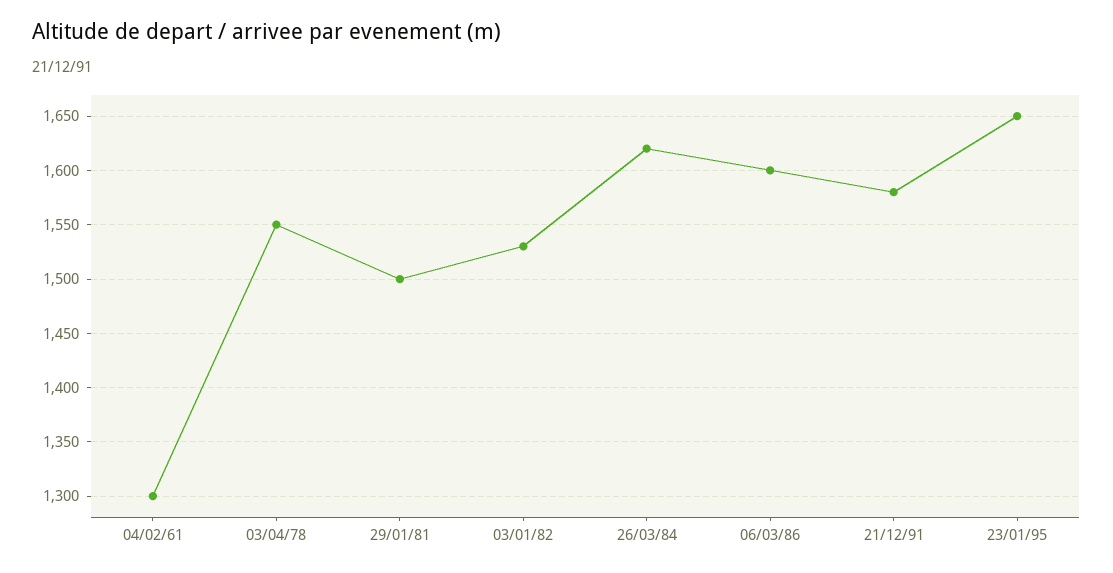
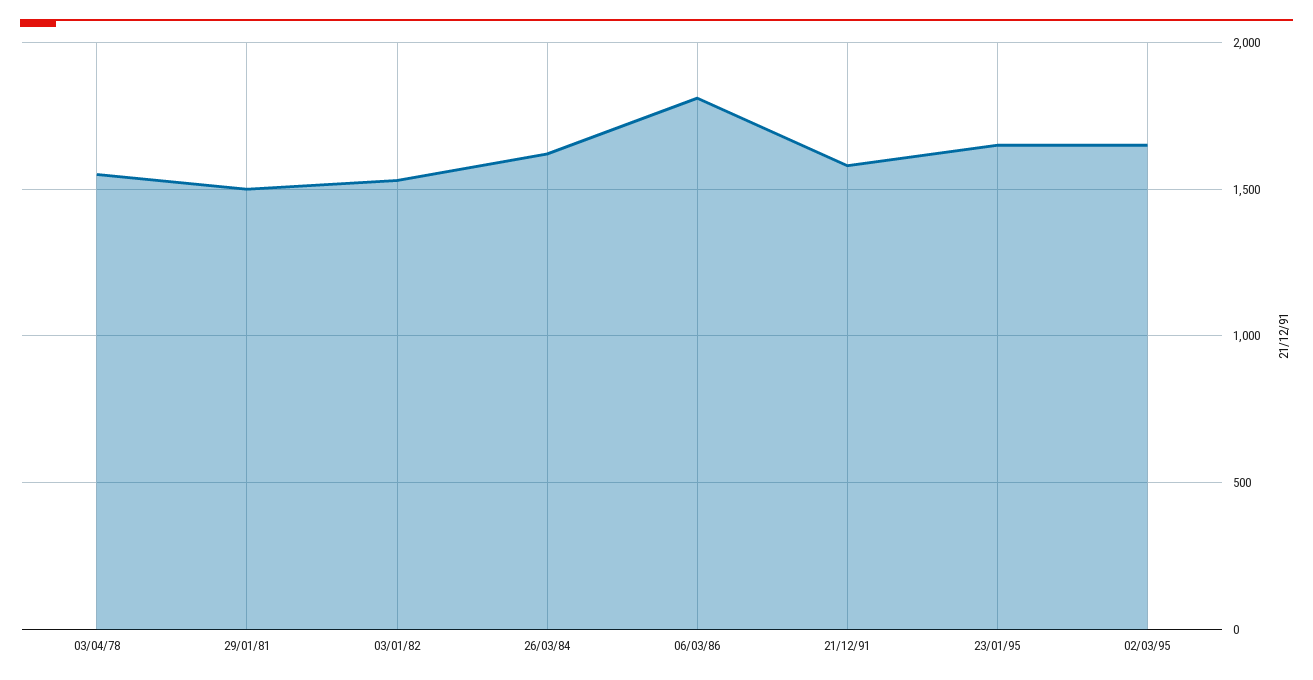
04/02/61: 1300 -> none
06/03/86: 1600 -> 1800
02/03/95: none -> 1650

